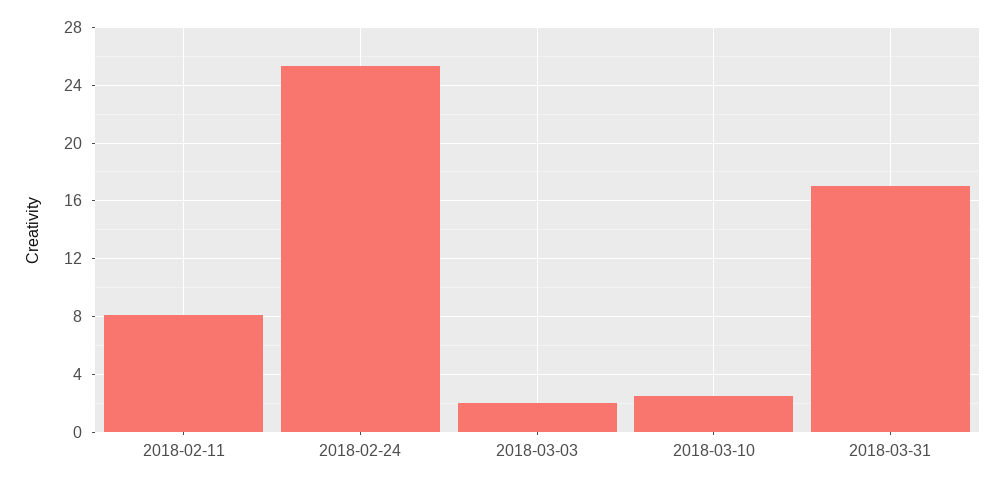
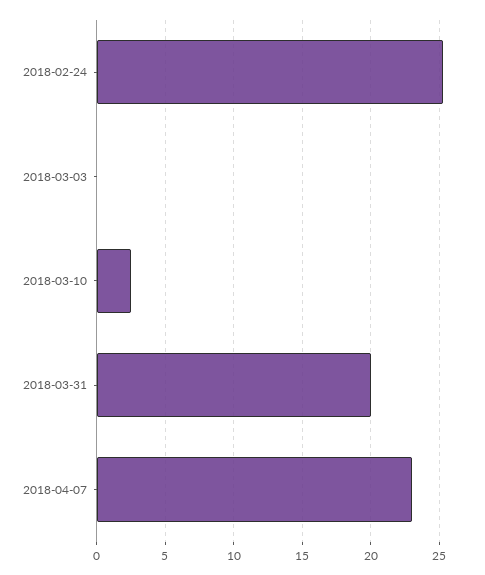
2018-02-11: 8 -> none
2018-03-03: 2 -> 0
2018-03-31: 17 -> 20
2018-04-07: none -> 23

